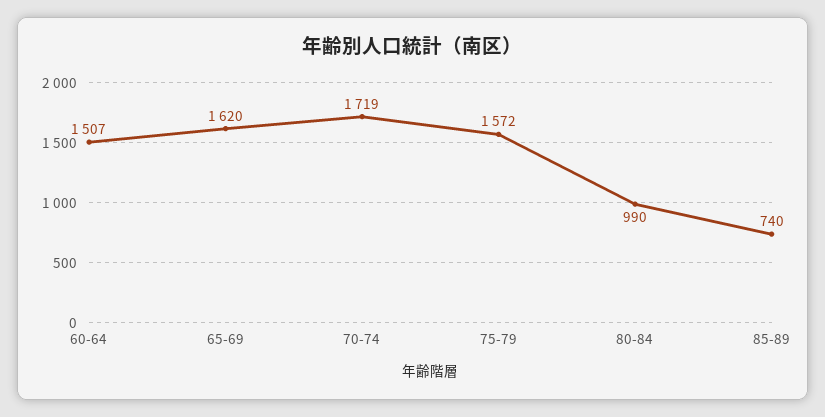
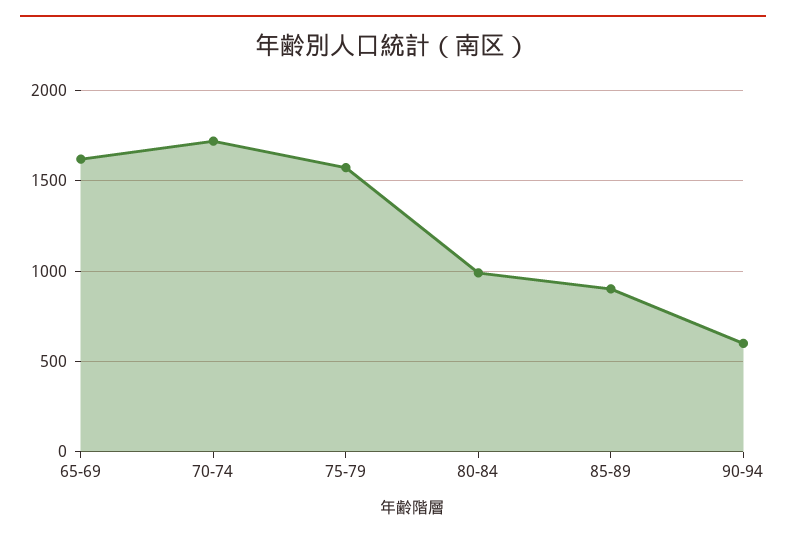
60-64: 1507 -> none
85-89: 740 -> 900
90-94: none -> 600

